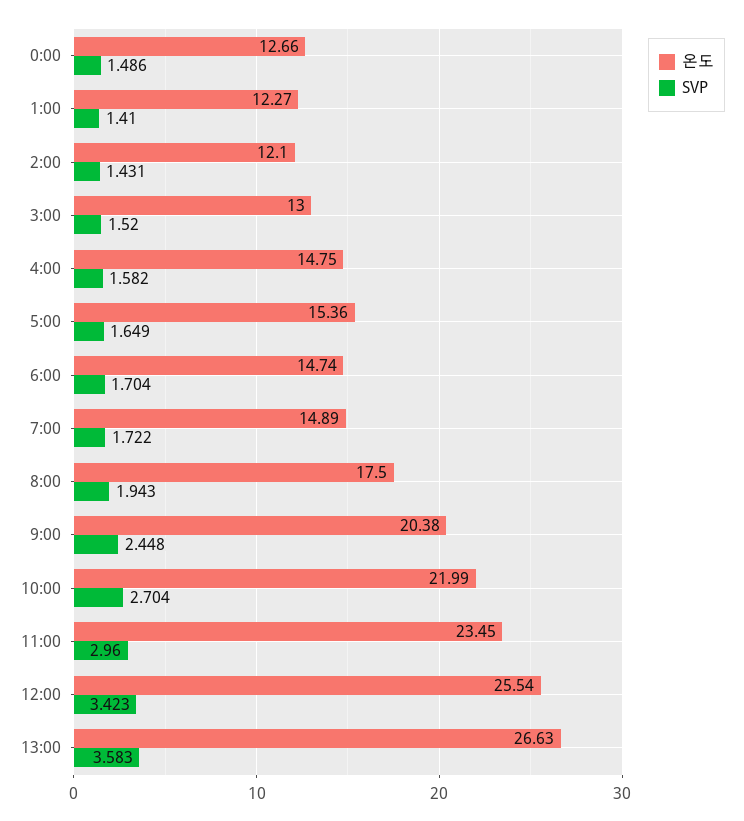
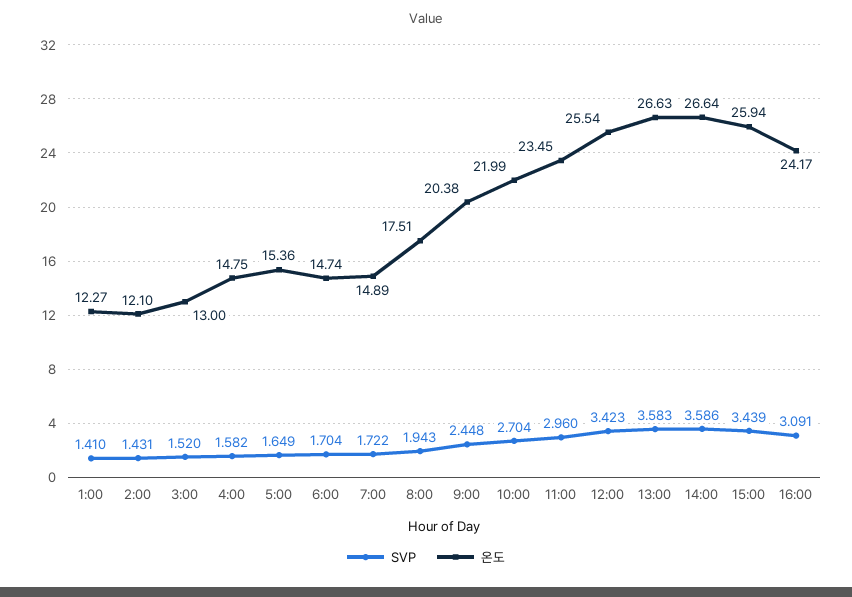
온도, 0:00: 12.66 -> none
SVP, 0:00: 1.486 -> none
온도, 8:00: 17.5 -> 17.51
SVP, 14:00: none -> 3.586
온도, 14:00: none -> 26.64
SVP, 15:00: none -> 3.439
온도, 15:00: none -> 25.94
SVP, 16:00: none -> 3.091
온도, 16:00: none -> 24.17

